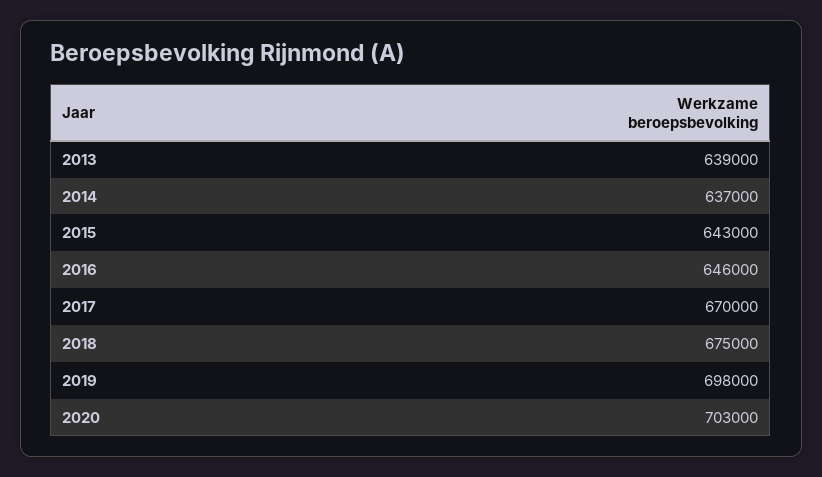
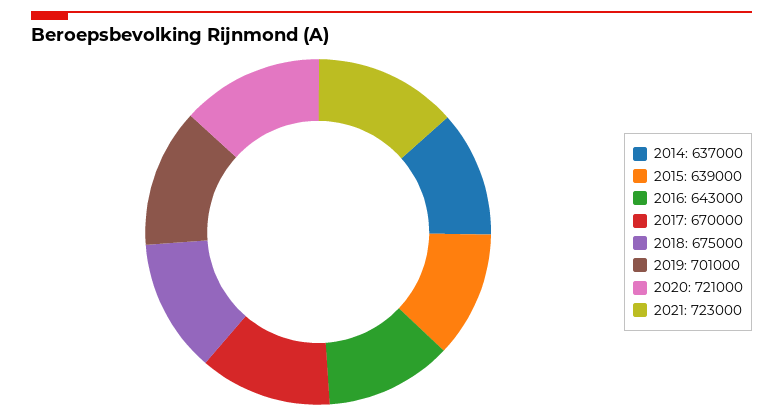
2013: 639000 -> none
2015: 643000 -> 639000
2016: 646000 -> 643000
2019: 698000 -> 701000
2020: 703000 -> 721000
2021: none -> 723000

